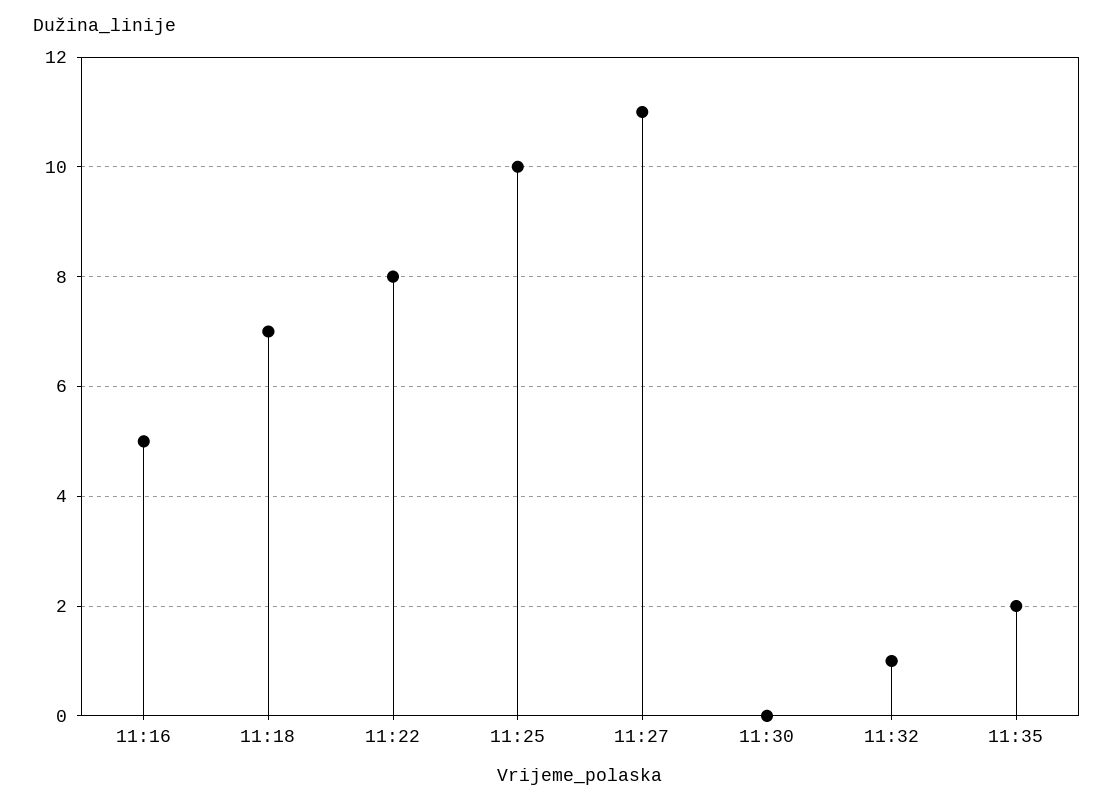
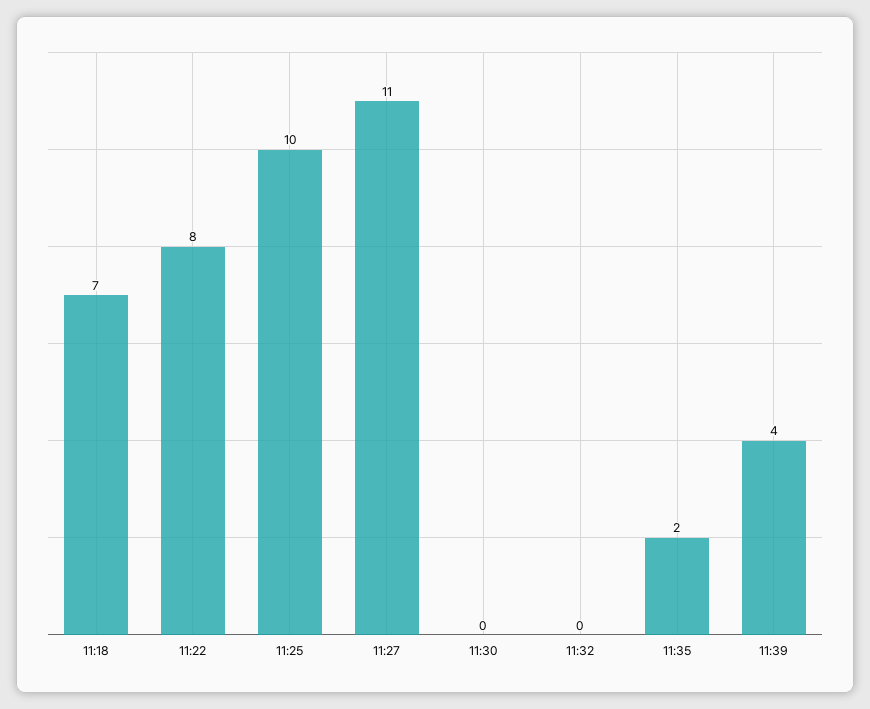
11:16: 5 -> none
11:32: 1 -> 0
11:39: none -> 4

